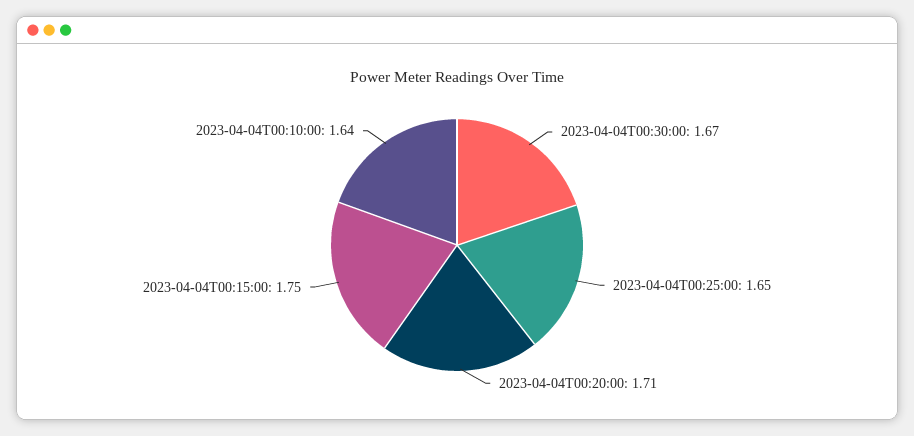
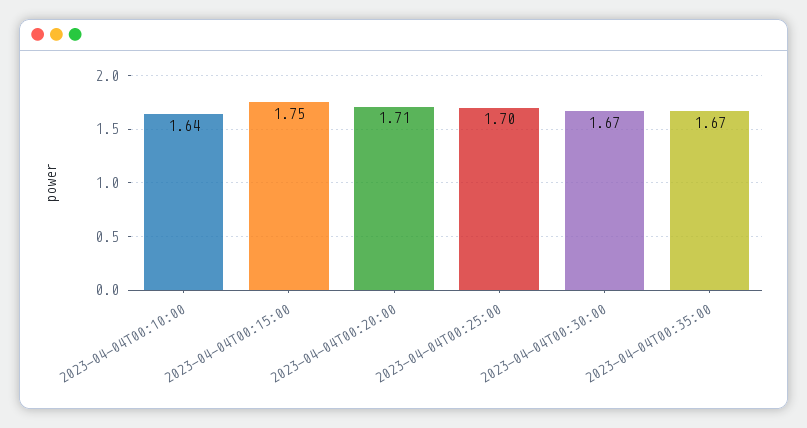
2023-04-04T00:25:00: 1.65 -> 1.7
2023-04-04T00:35:00: none -> 1.67

